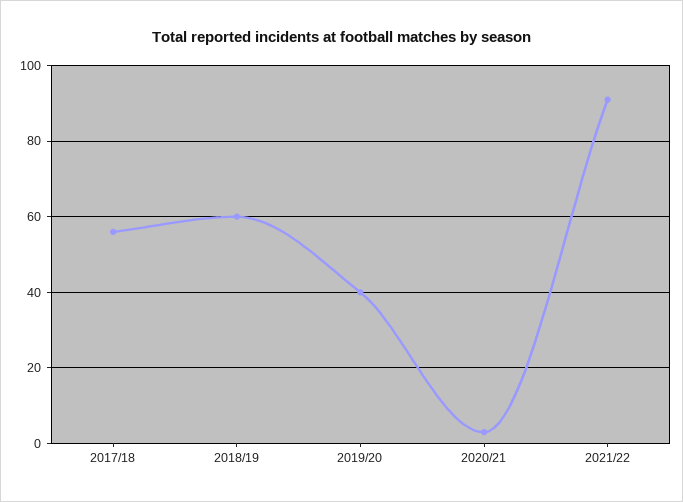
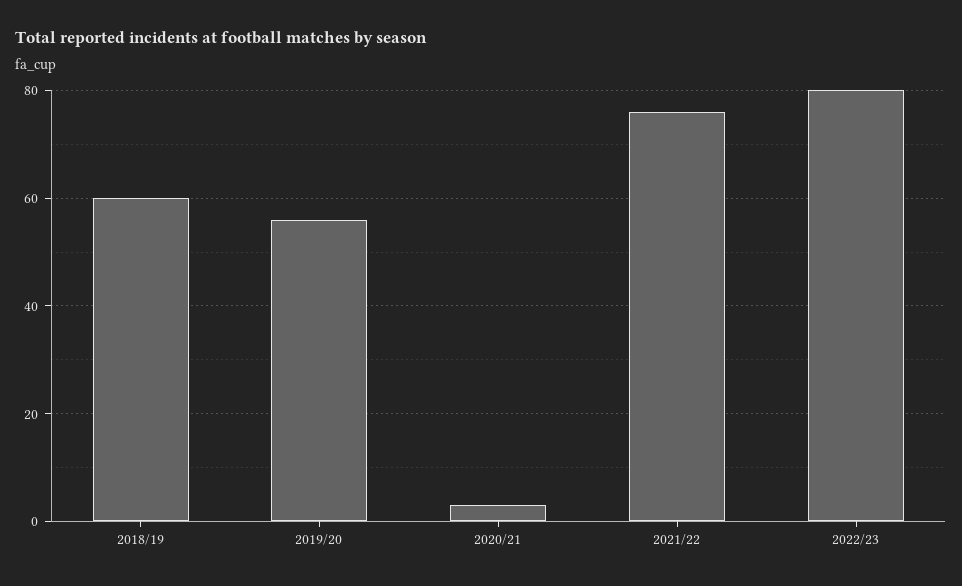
2017/18: 55 -> none
2019/20: 40 -> 55
2021/22: 90 -> 75
2022/23: none -> 80

